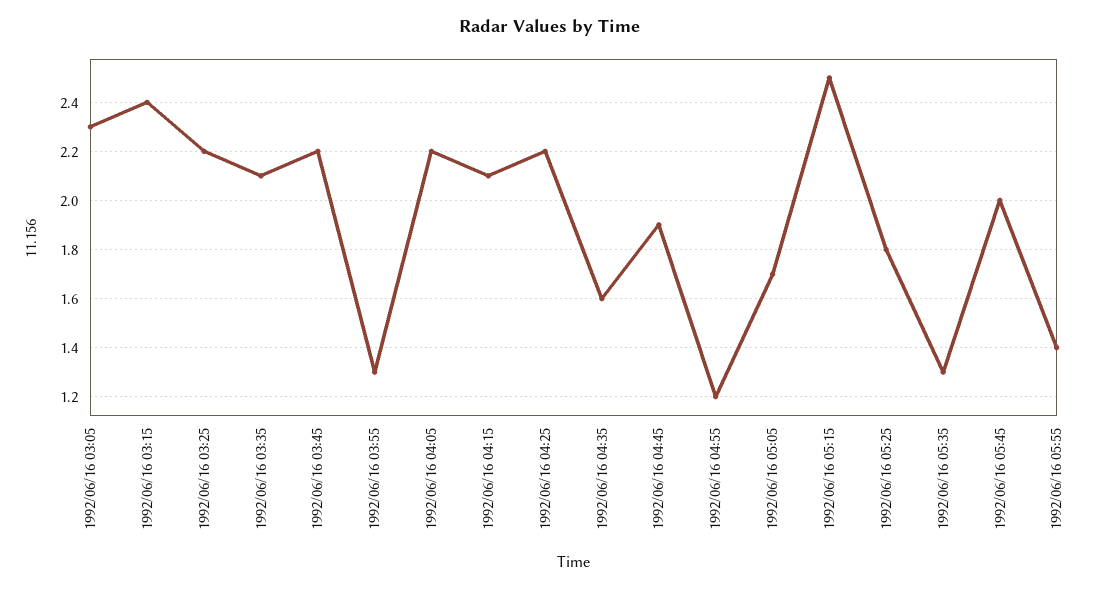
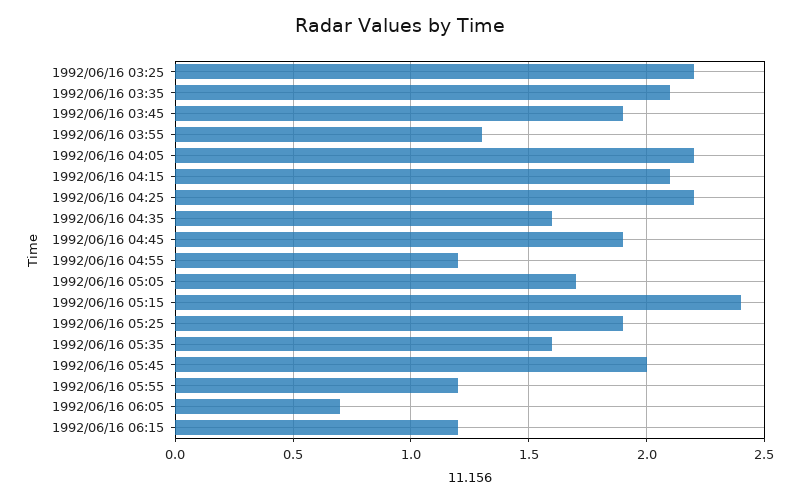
1992/06/16 03:05: 2.3 -> none
1992/06/16 03:15: 2.4 -> none
1992/06/16 03:45: 2.2 -> 1.9
1992/06/16 05:15: 2.5 -> 2.4
1992/06/16 05:25: 1.8 -> 1.9
1992/06/16 05:35: 1.3 -> 1.6
1992/06/16 05:55: 1.4 -> 1.2
1992/06/16 06:05: none -> 0.7
1992/06/16 06:15: none -> 1.2

